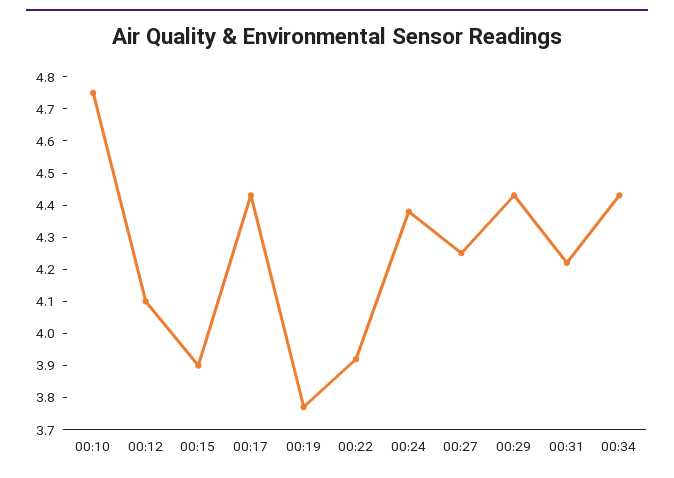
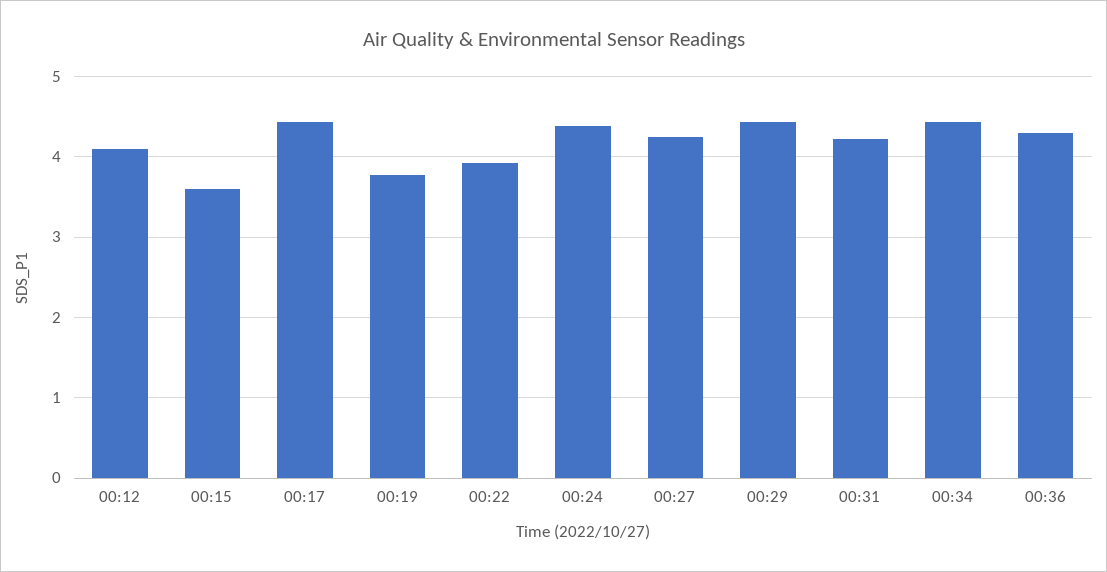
00:10: 4.75 -> none
00:15: 3.9 -> 3.6
00:36: none -> 4.3

